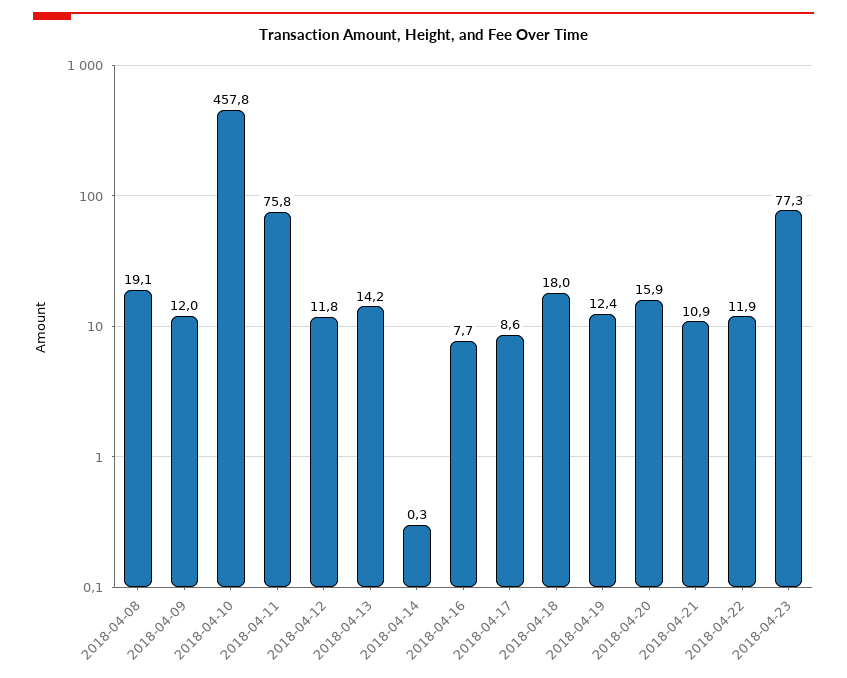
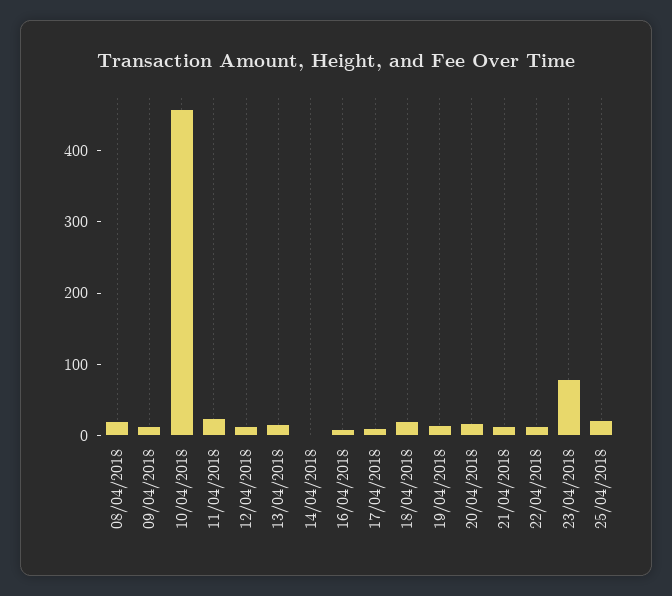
2018-04-11: 75.8 -> 20
25/04/2018: none -> 20

